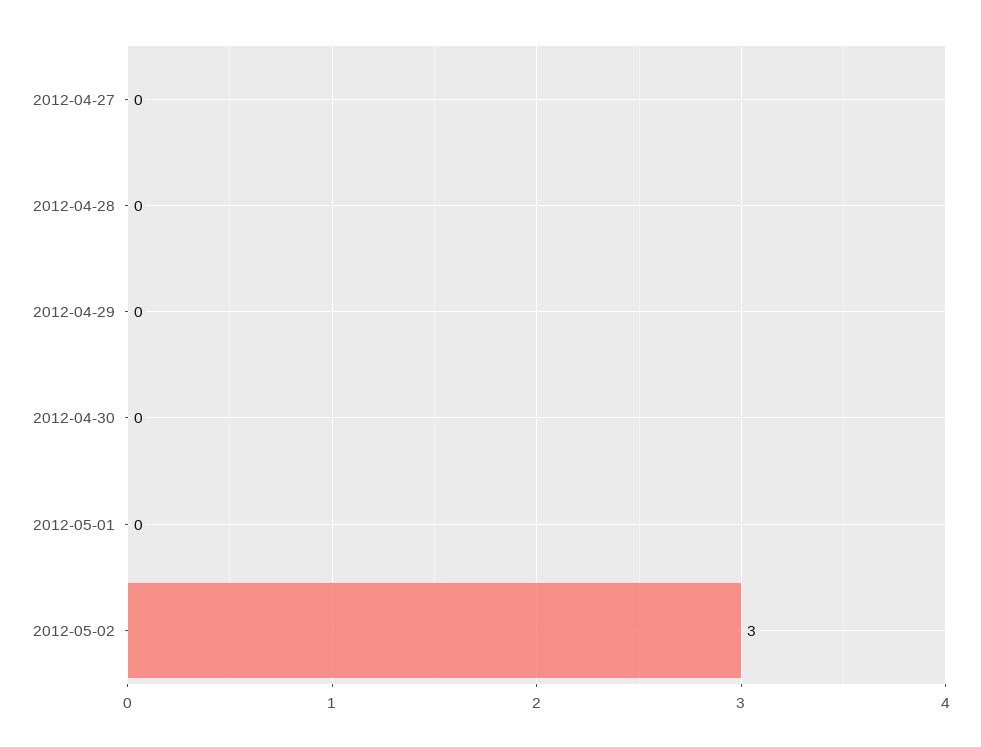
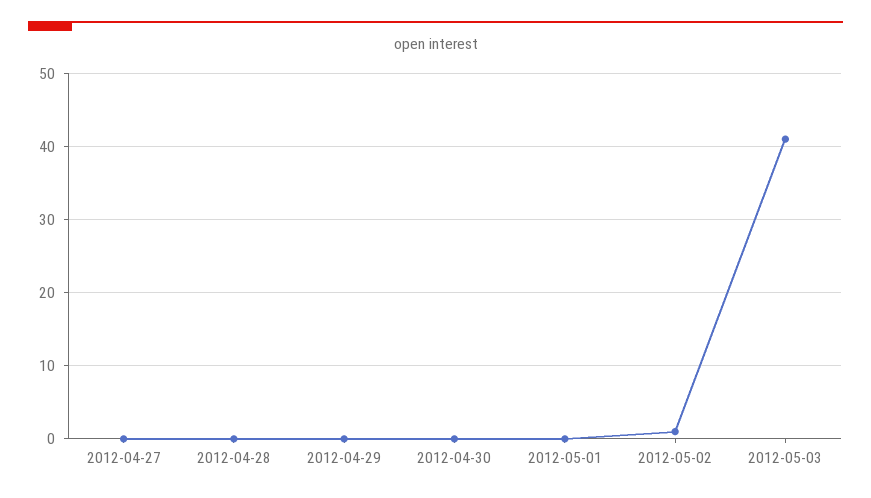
2012-05-02: 3 -> 1
2012-05-03: none -> 41

